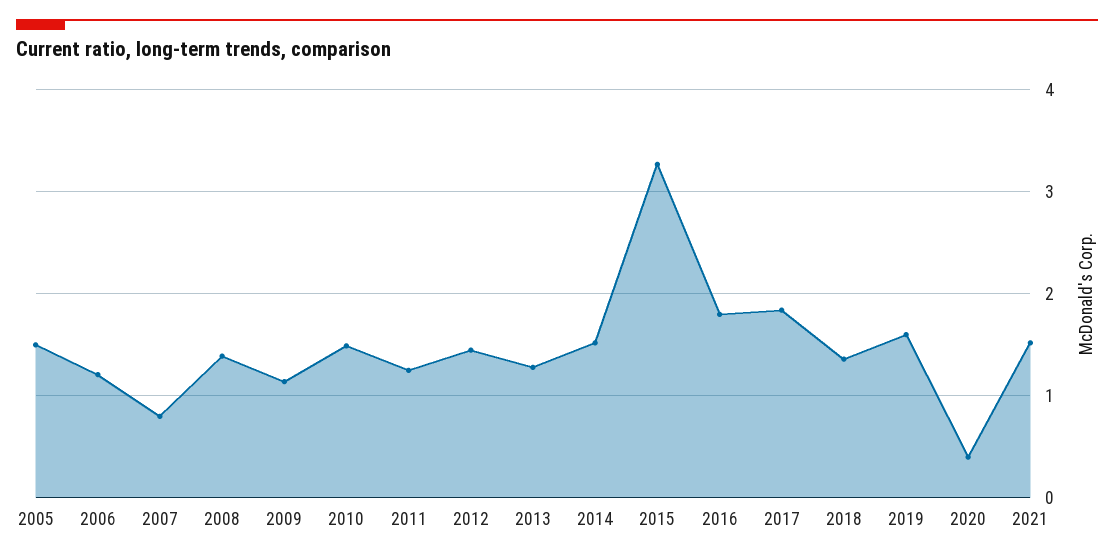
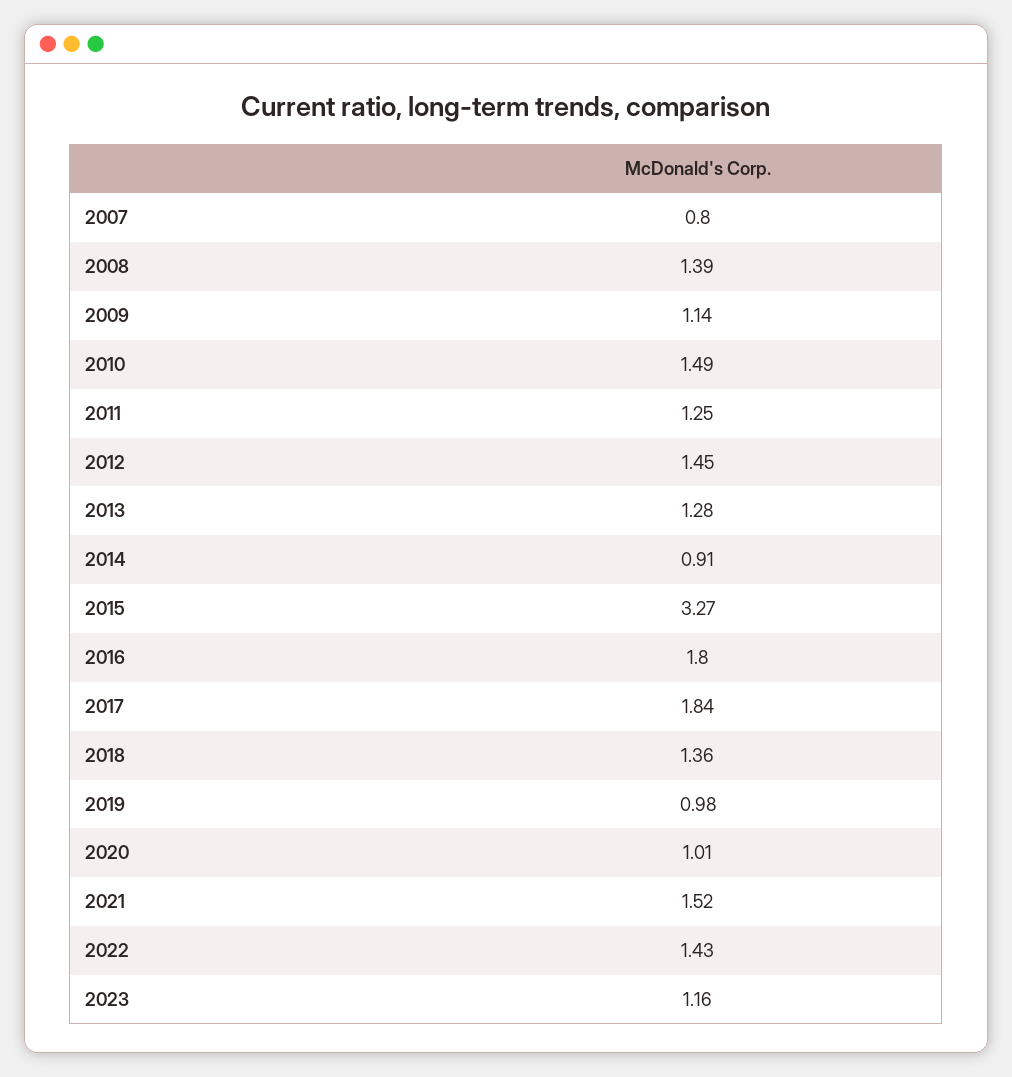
2005: 1.5 -> none
2006: 1.2 -> none
2014: 1.5 -> 0.91
2019: 1.6 -> 0.98
2020: 0.4 -> 1.01
2022: none -> 1.43
2023: none -> 1.16

